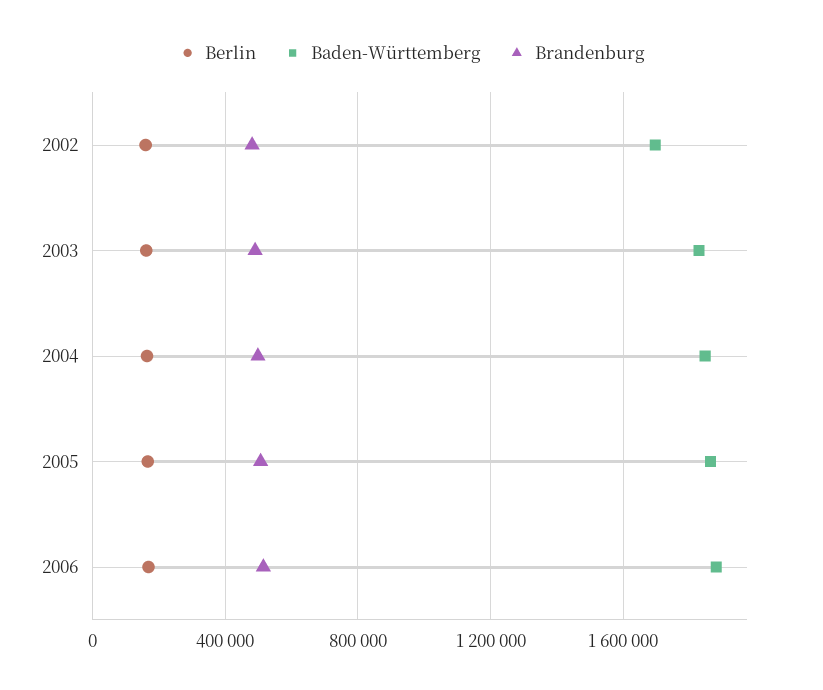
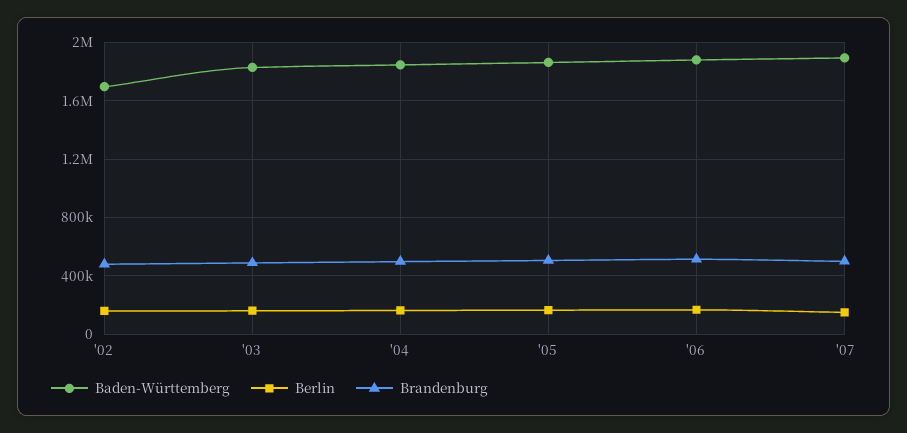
Baden-Württemberg, '07: none -> 1900000
Berlin, '07: none -> 150000
Brandenburg, '07: none -> 500000

